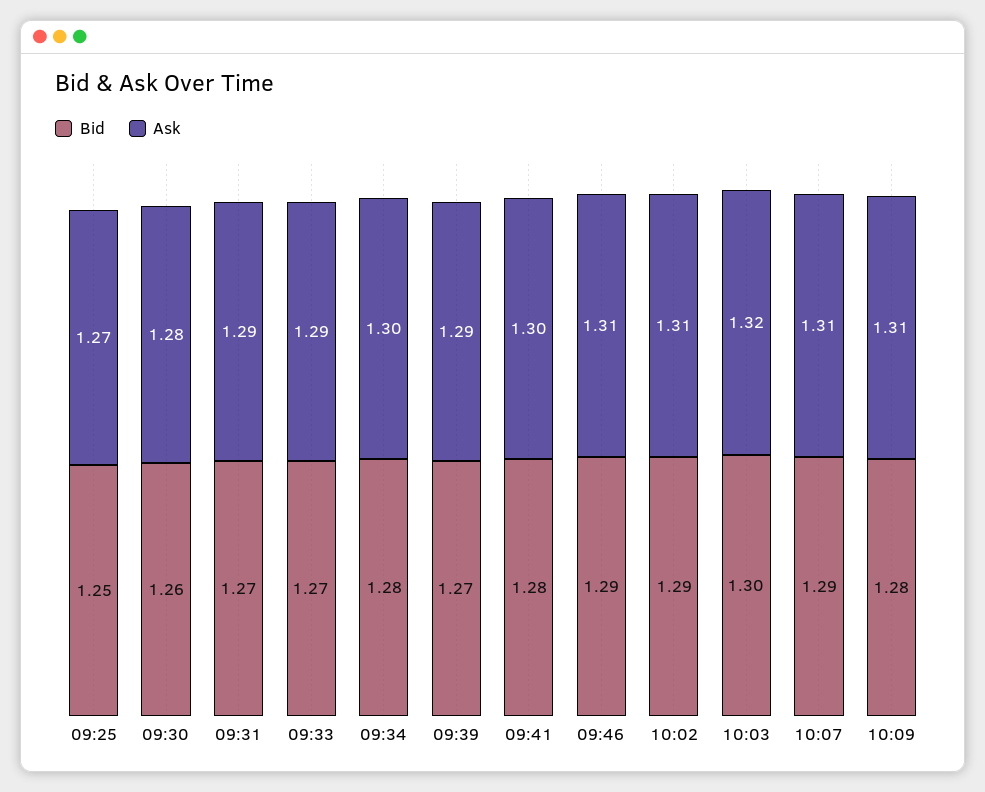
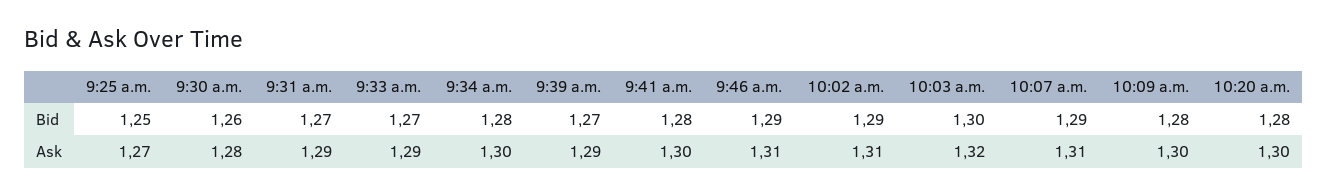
Ask, 10:09: 1.31 -> 1.3
Bid, 10:20 a.m.: none -> 1.28
Ask, 10:20 a.m.: none -> 1.3

